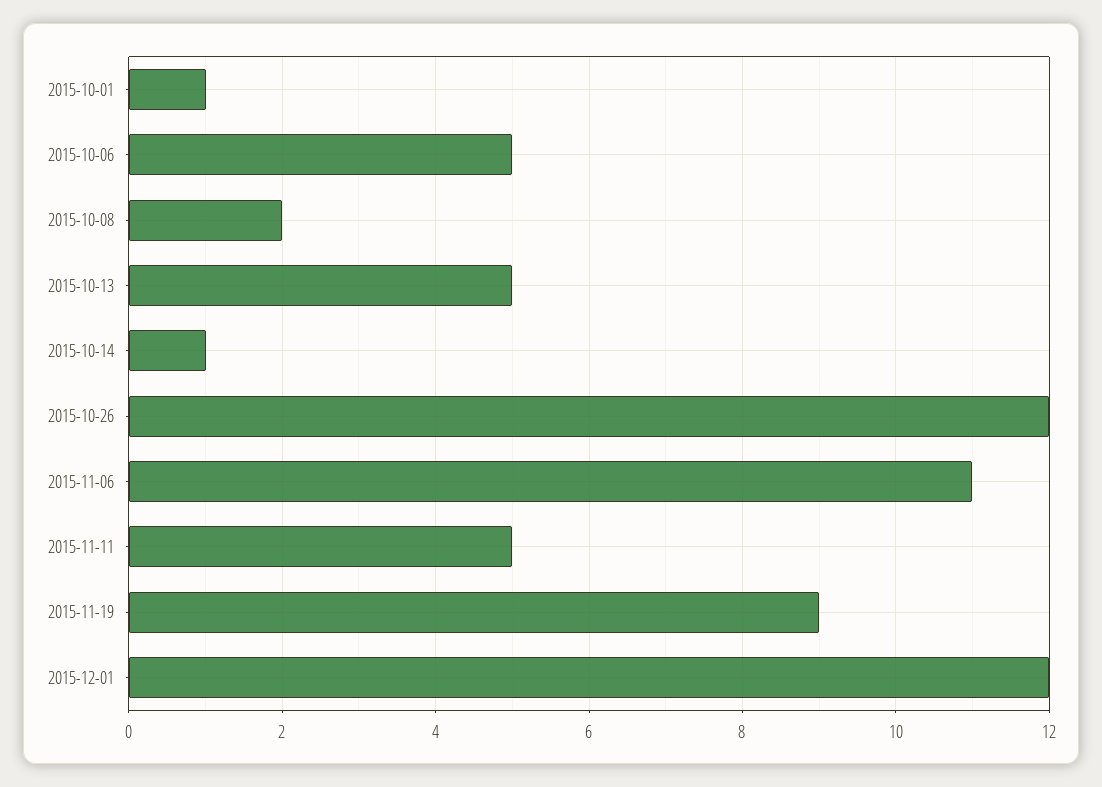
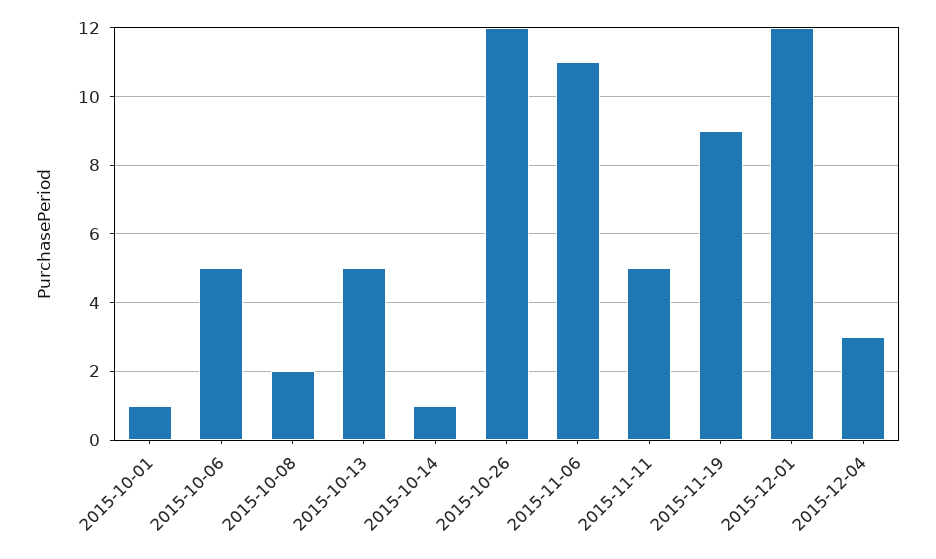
2015-12-04: none -> 3

